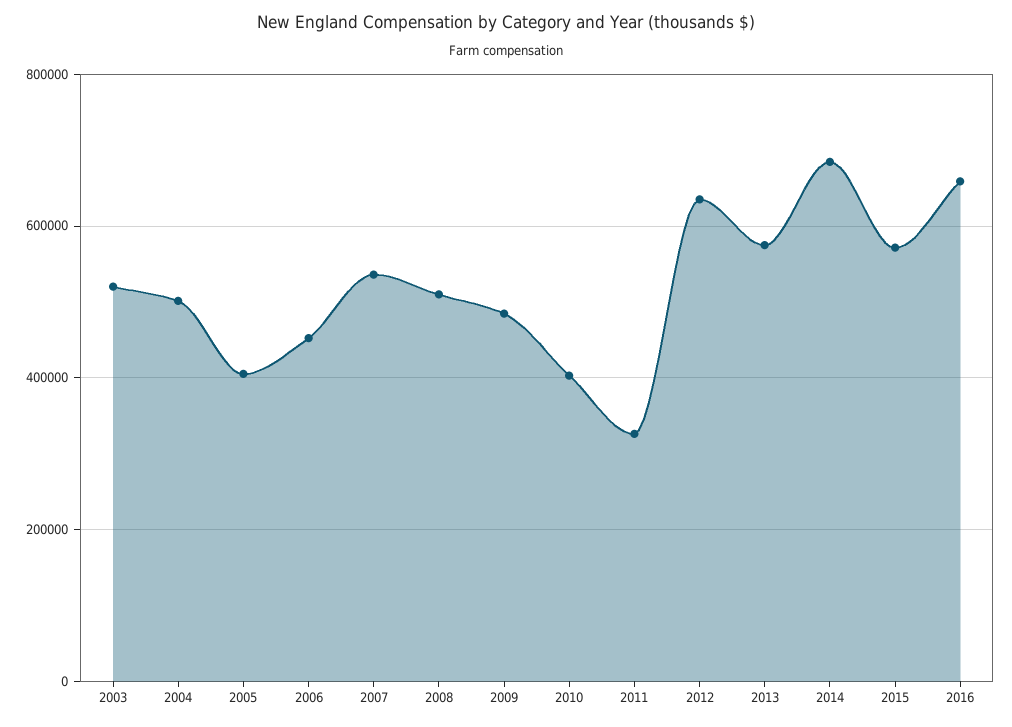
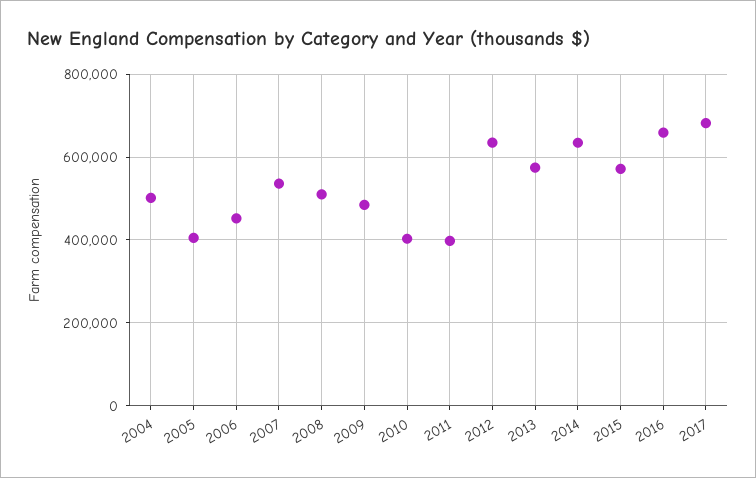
2003: 520000 -> none
2011: 320000 -> 400000
2014: 680000 -> 640000
2017: none -> 680000

